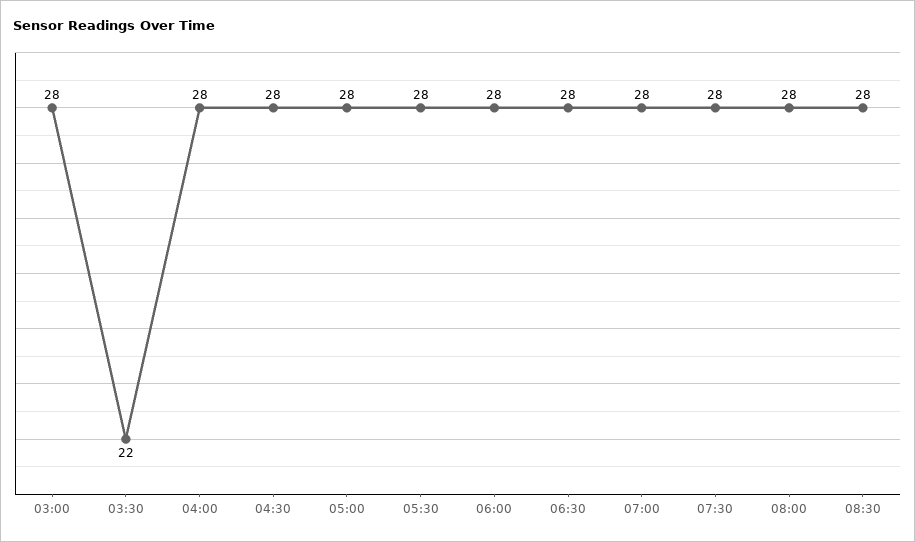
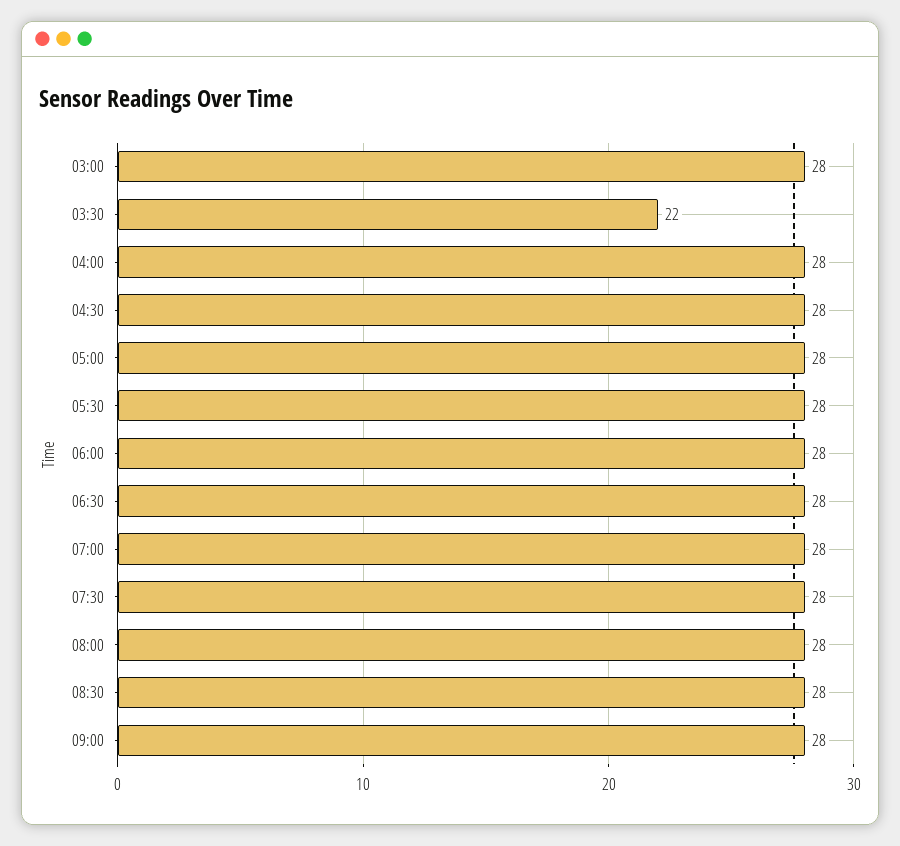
09:00: none -> 28

